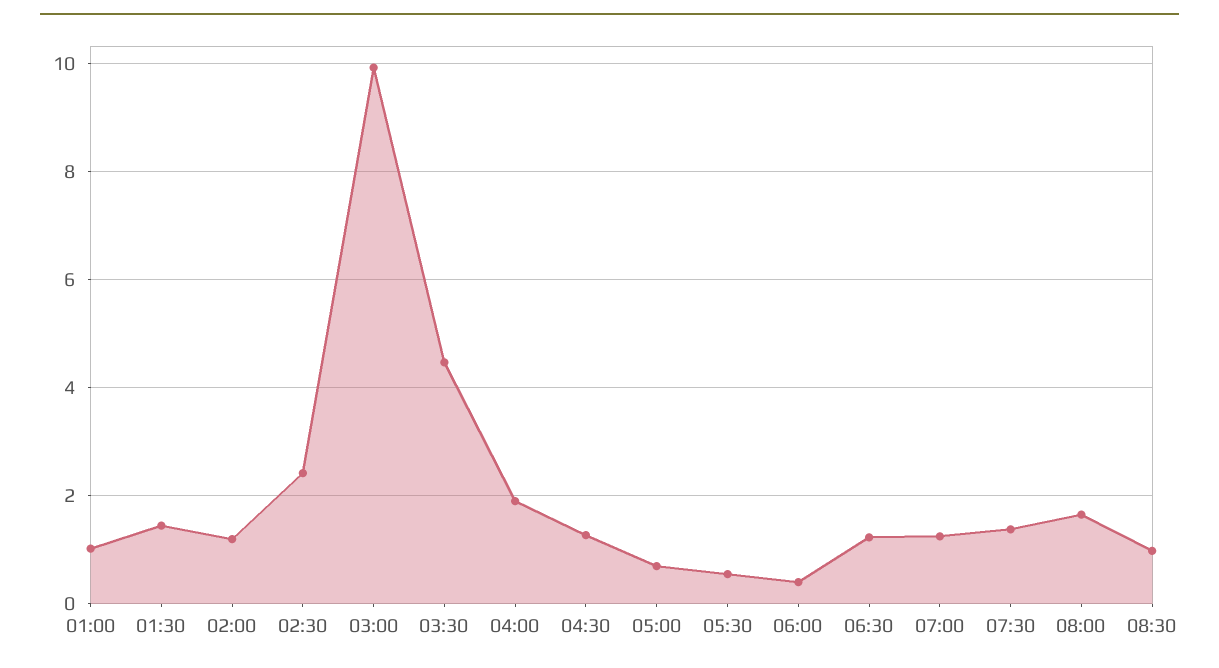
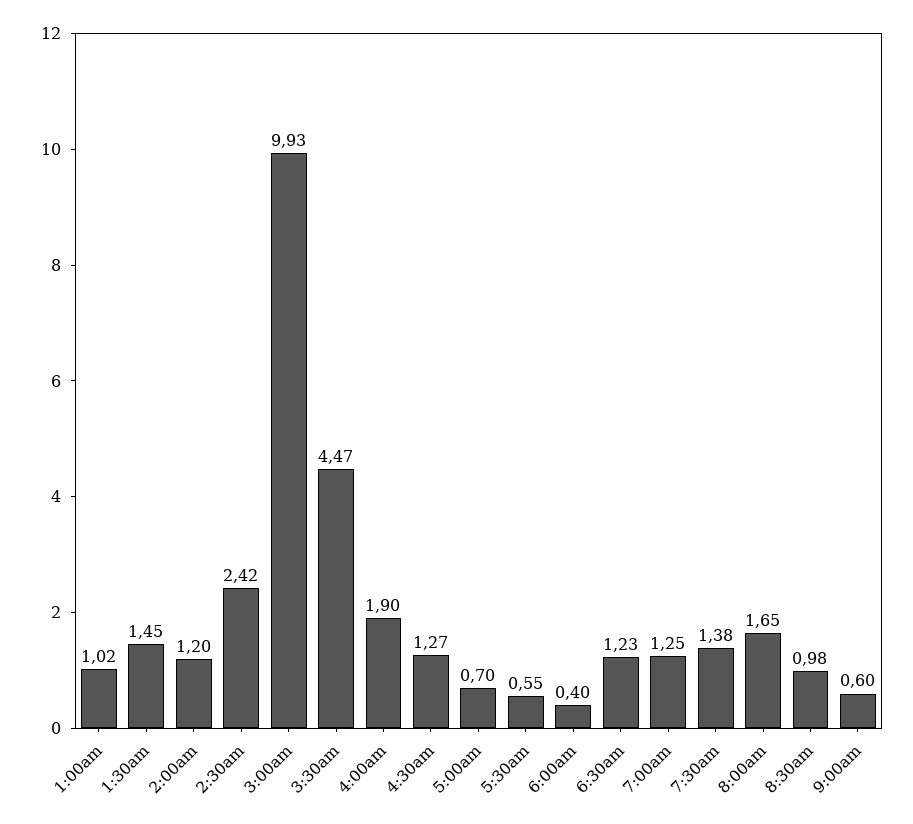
9:00am: none -> 0.6

